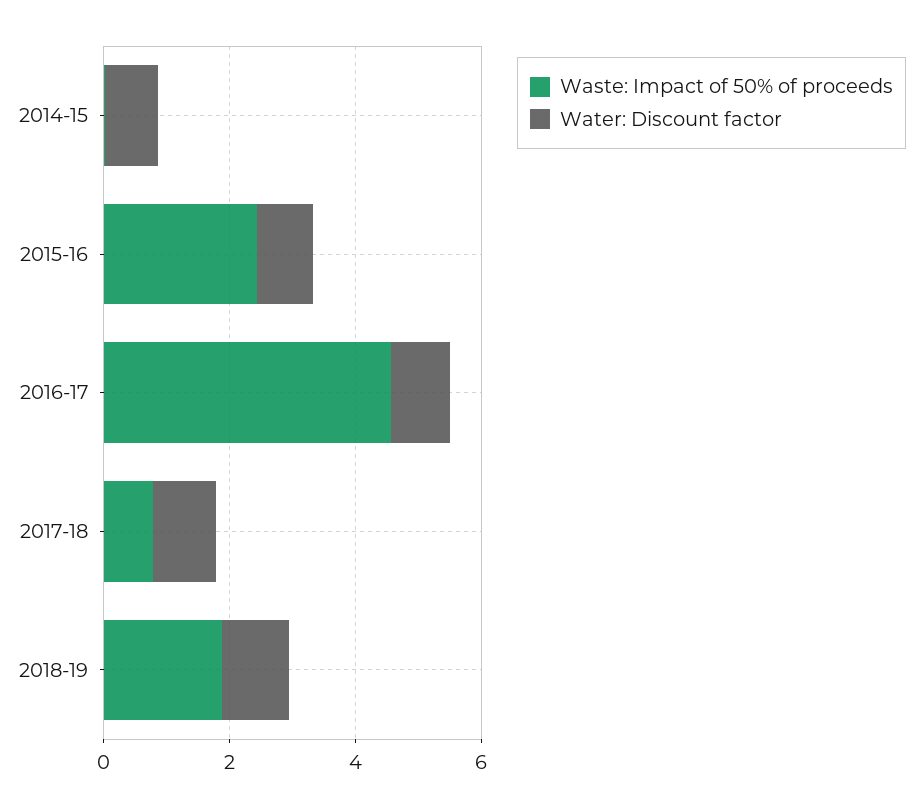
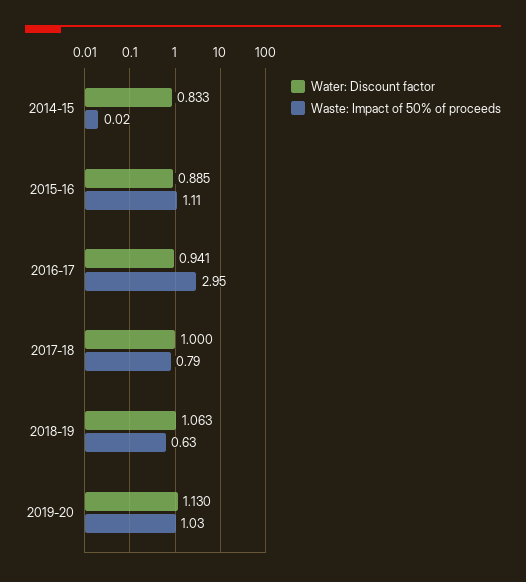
Waste: Impact of 50% of proceeds, 2015-16: 2.5 -> 1.11
Waste: Impact of 50% of proceeds, 2016-17: 4.5 -> 2.95
Waste: Impact of 50% of proceeds, 2018-19: 2 -> 0.63
Water: Discount factor, 2019-20: none -> 1.13
Waste: Impact of 50% of proceeds, 2019-20: none -> 1.03

